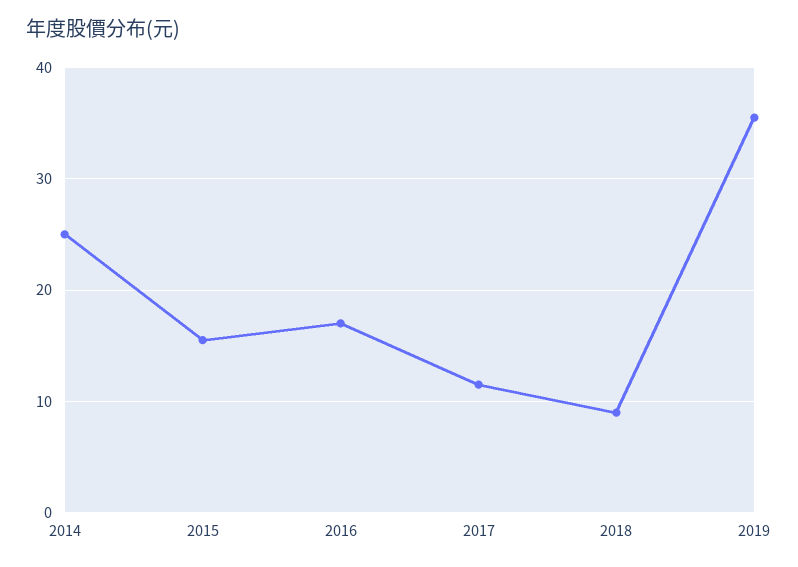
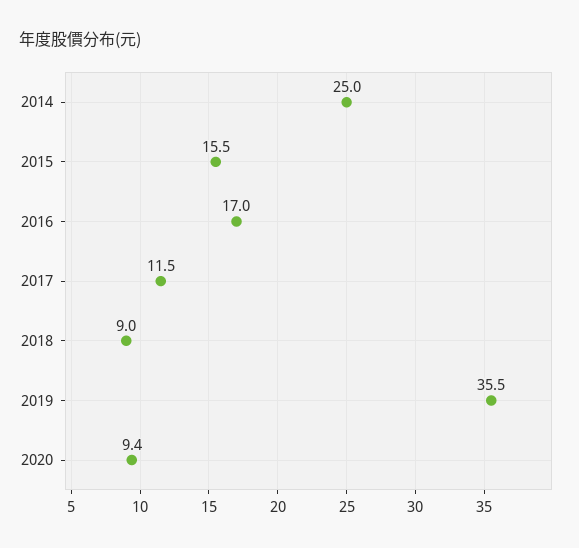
2020: none -> 9.4

